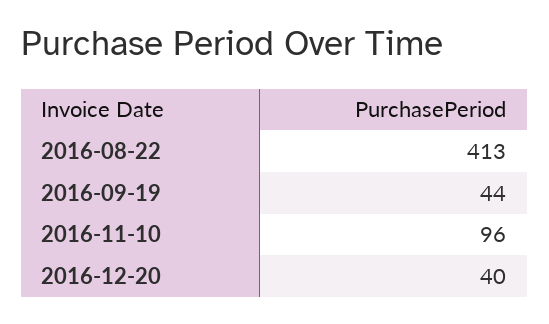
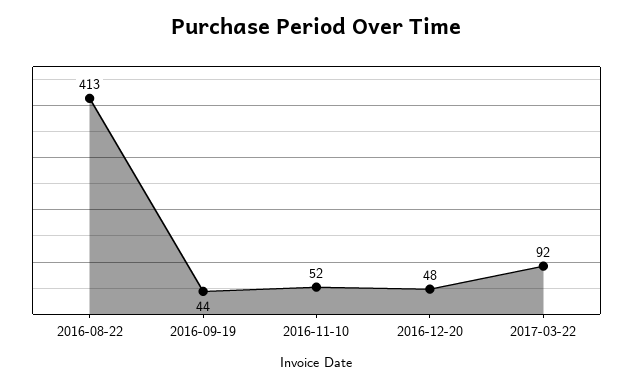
2016-11-10: 96 -> 52
2016-12-20: 40 -> 48
2017-03-22: none -> 92

